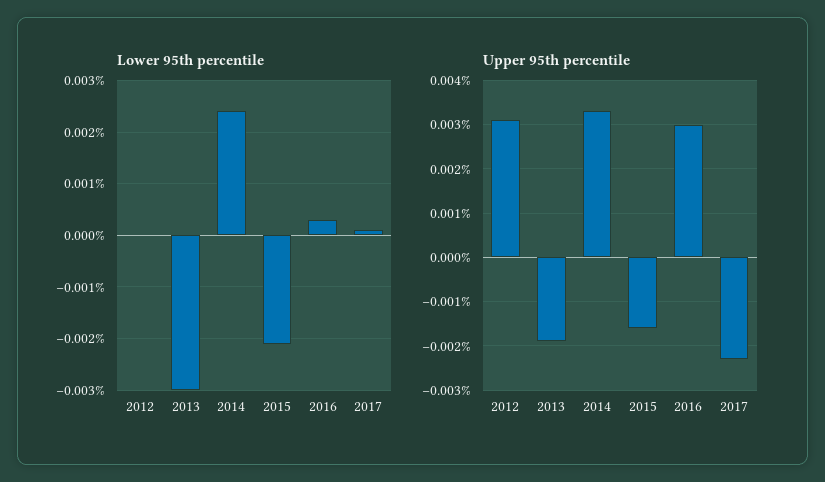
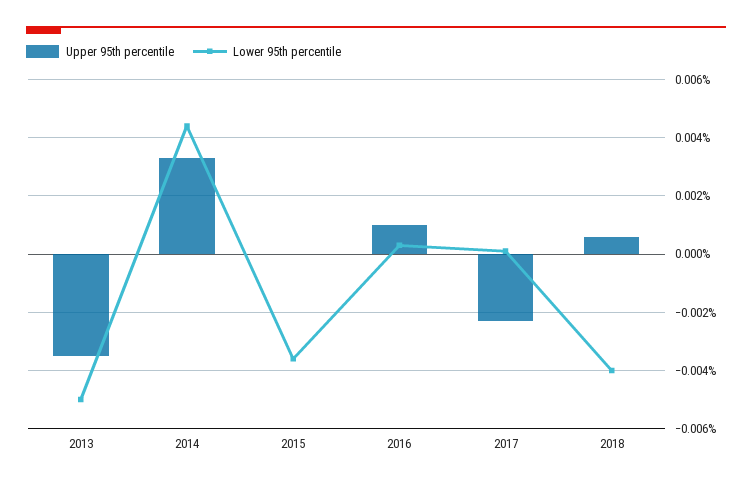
Lower 95th percentile, 2012: 0 -> none
Lower 95th percentile, 2013: -0.003 -> -0.005
Lower 95th percentile, 2014: 0.0025 -> 0.0045
Lower 95th percentile, 2015: -0.002 -> -0.0035
Upper 95th percentile, 2012: 0.003 -> none
Upper 95th percentile, 2013: -0.002 -> -0.0035
Upper 95th percentile, 2015: -0.0015 -> 0
Upper 95th percentile, 2016: 0.003 -> 0.001
Upper 95th percentile, 2018: none -> 0.0005
Lower 95th percentile, 2018: none -> -0.004

